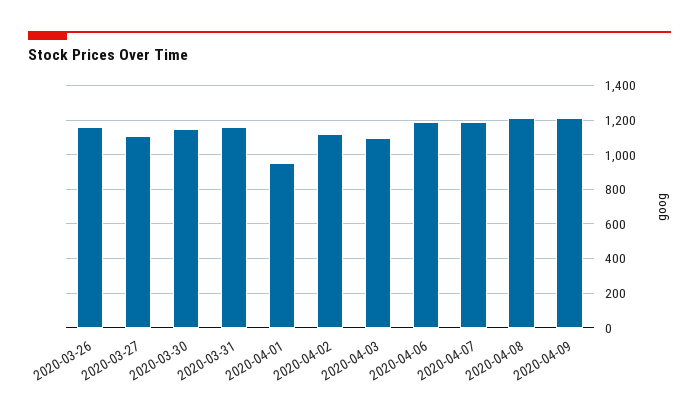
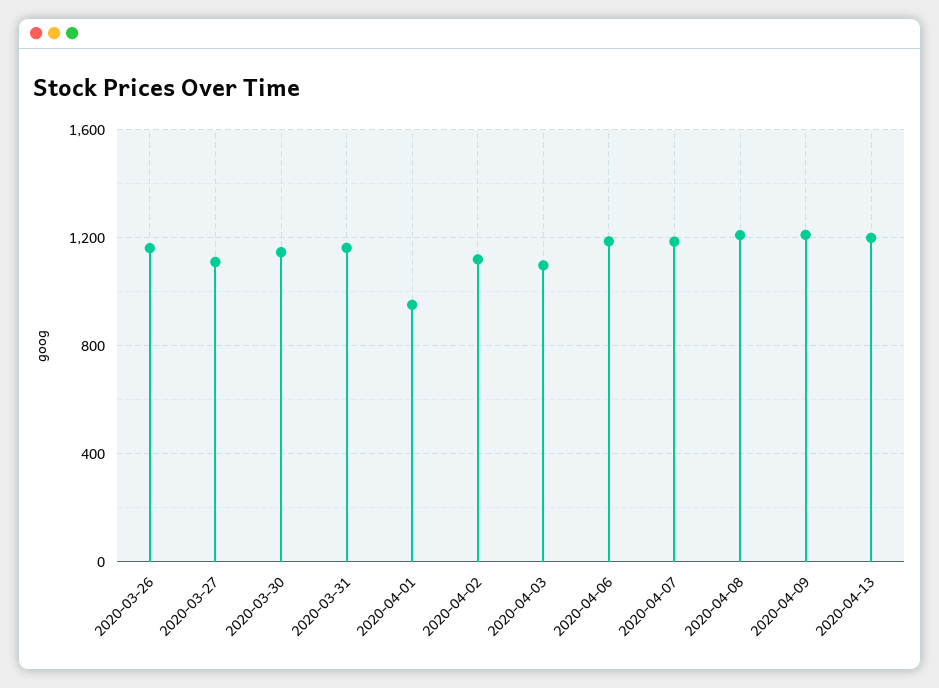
2020-04-13: none -> 1200

